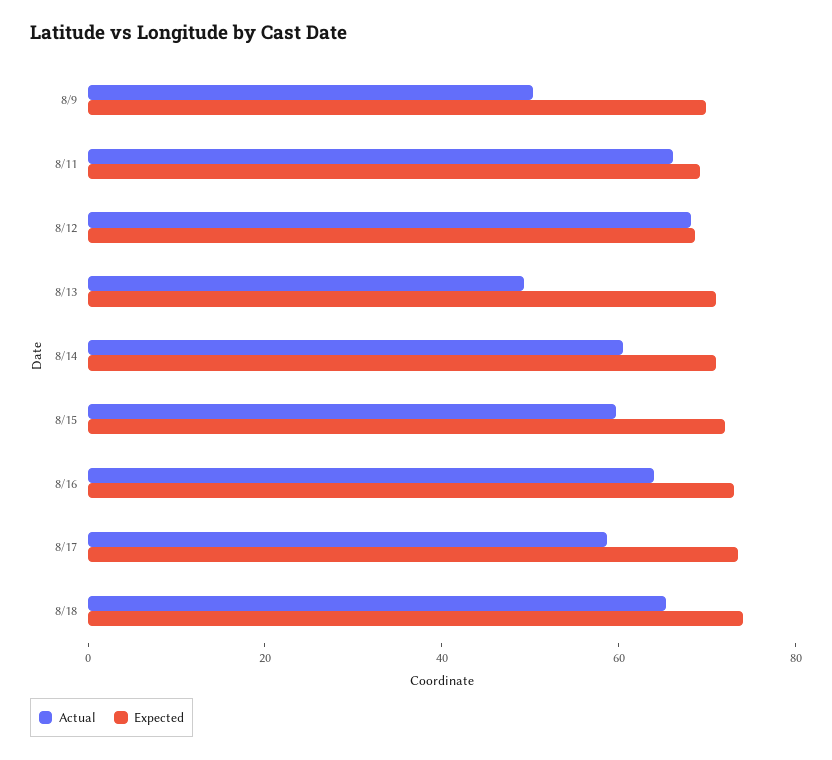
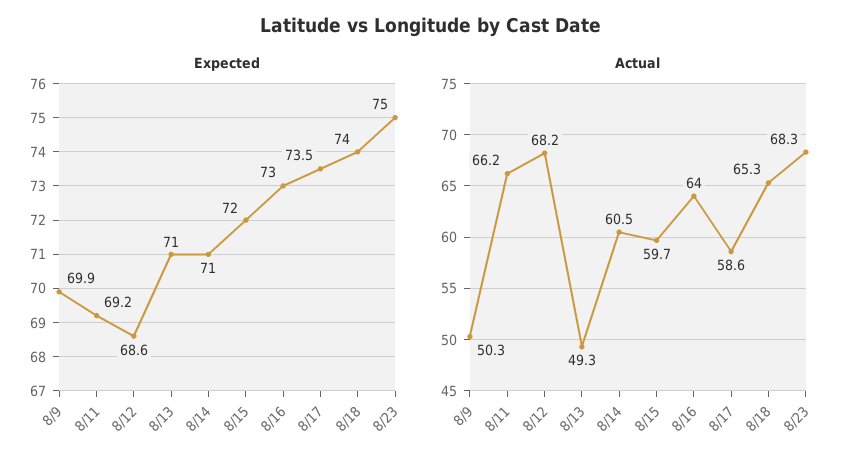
Expected, 8/23: none -> 75
Actual, 8/23: none -> 68.3

